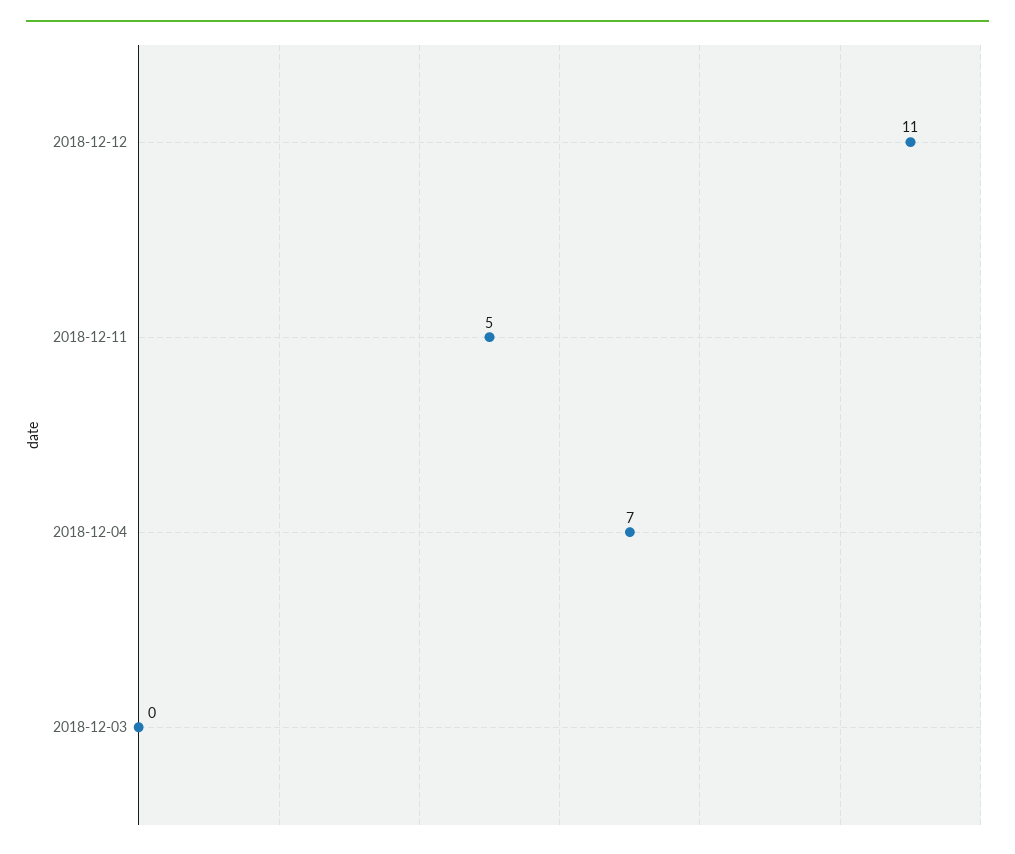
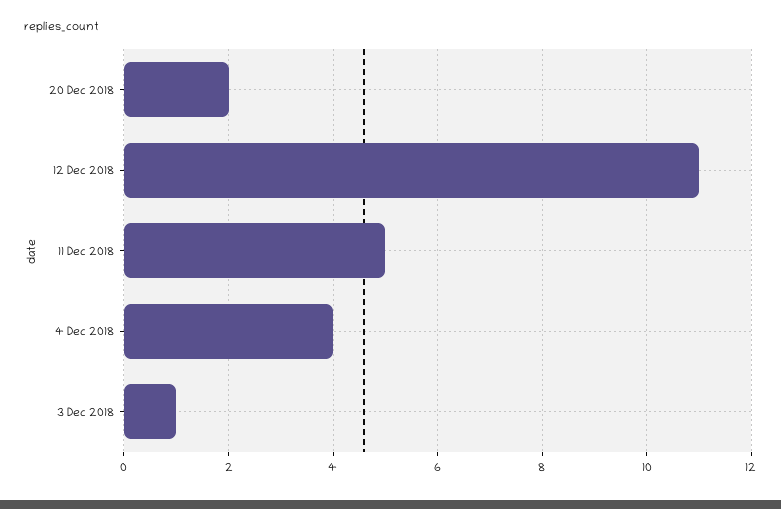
2018-12-04: 7 -> 4
2018-12-03: 0 -> 1
20 Dec 2018: none -> 2

